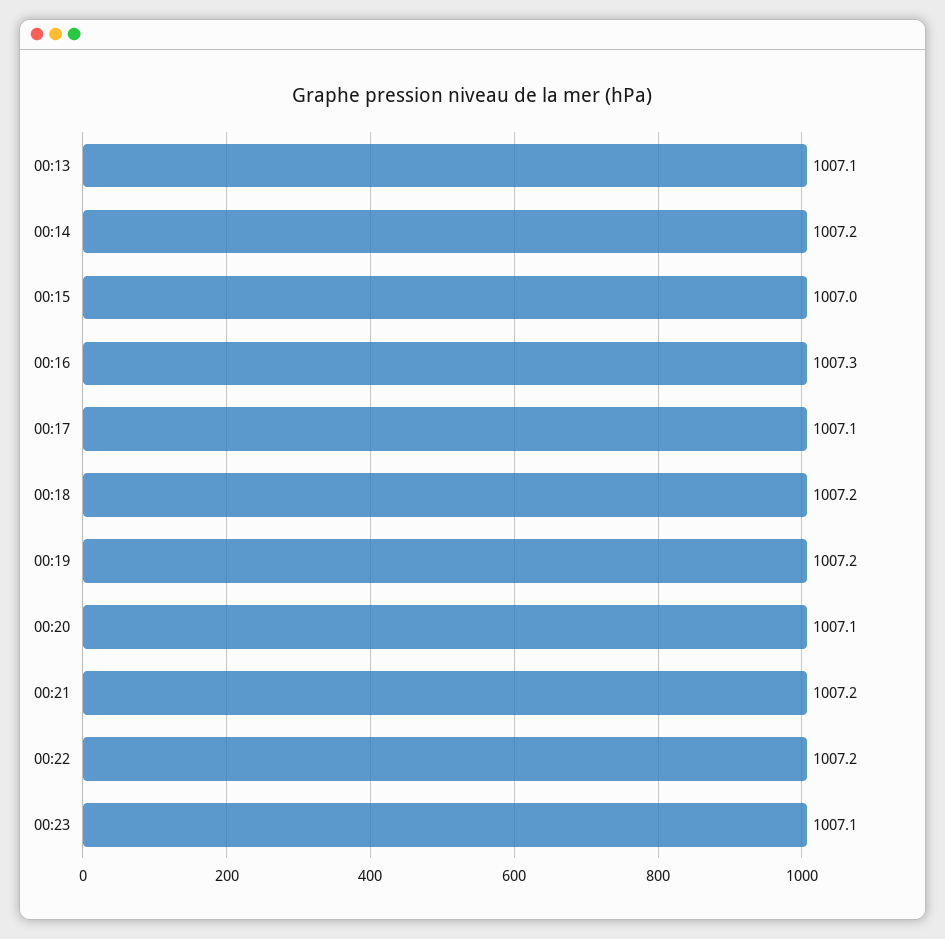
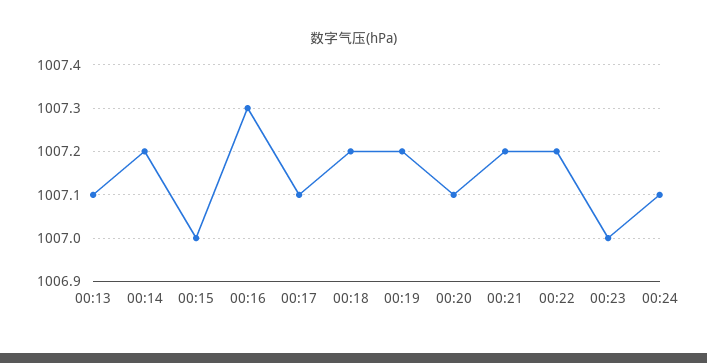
00:23: 1007.1 -> 1007
00:24: none -> 1007.1

